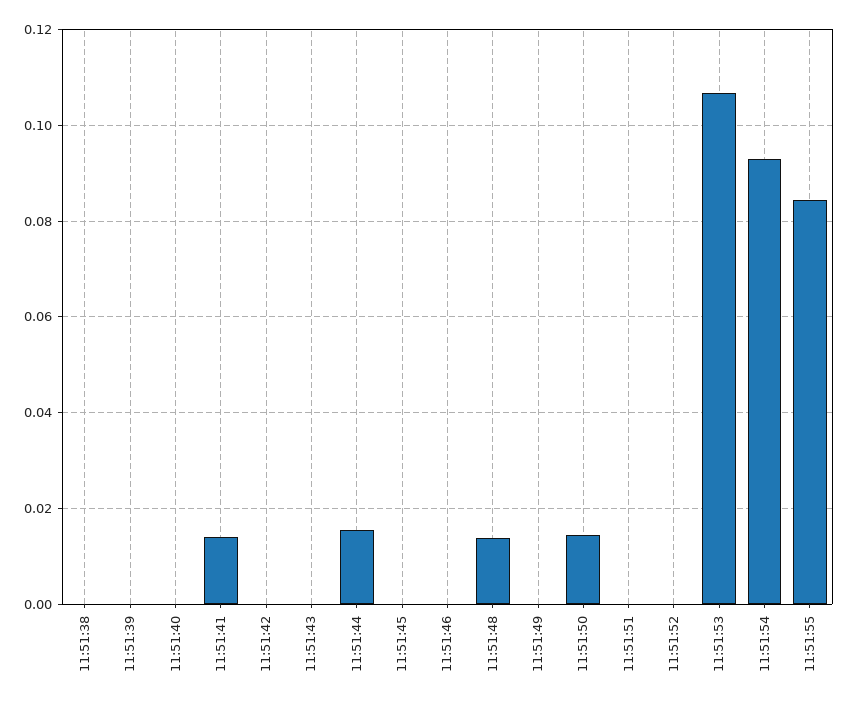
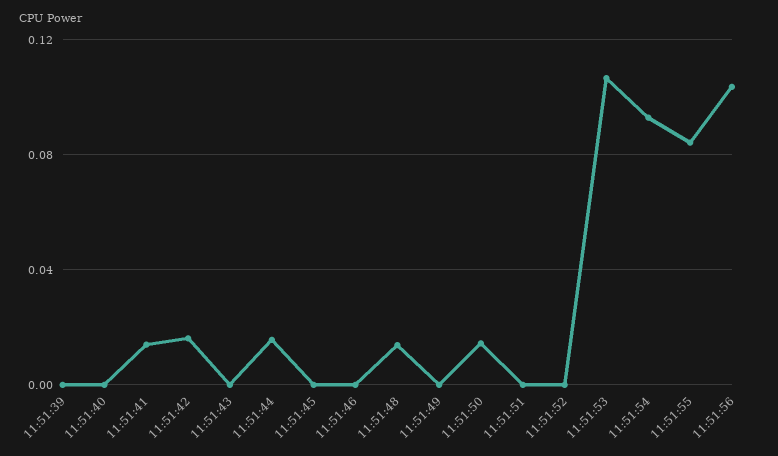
11:51:38: 0 -> none
11:51:42: 0 -> 0.015
11:51:56: none -> 0.105

